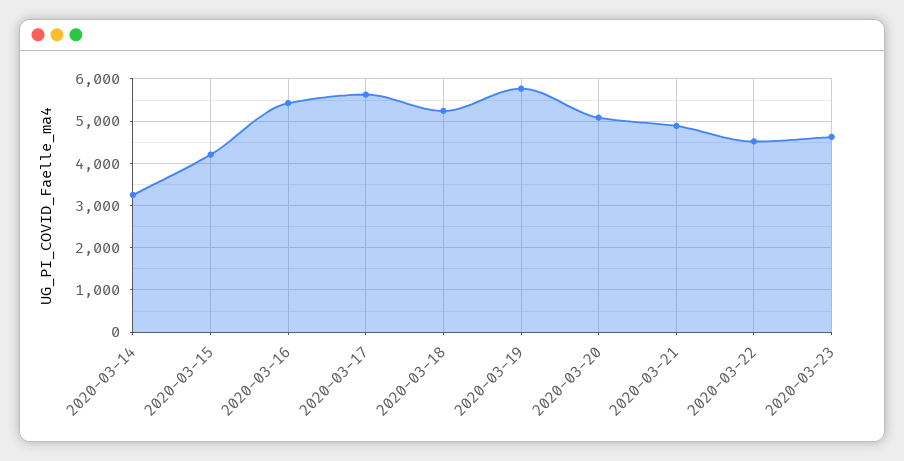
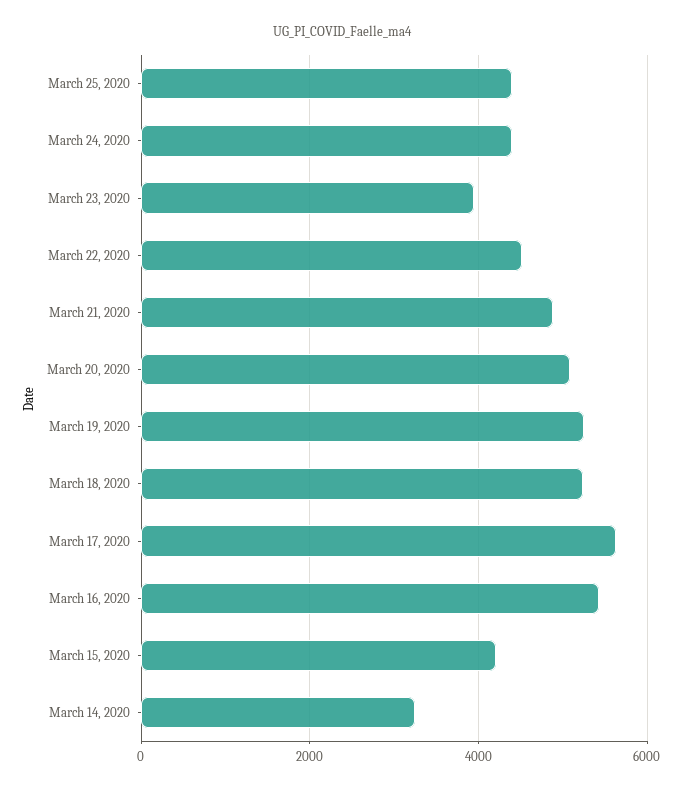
2020-03-19: 5800 -> 5200
2020-03-23: 4600 -> 4000
March 25, 2020: none -> 4400
March 24, 2020: none -> 4400

